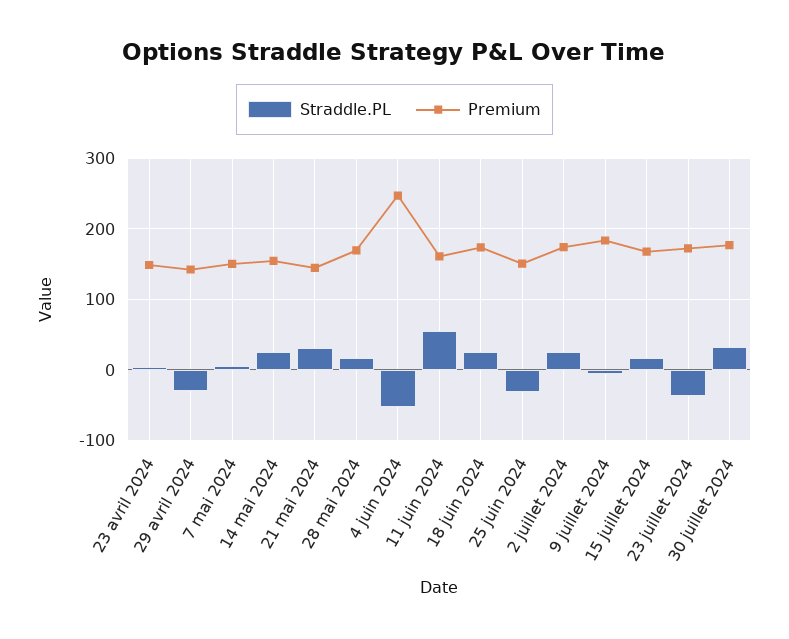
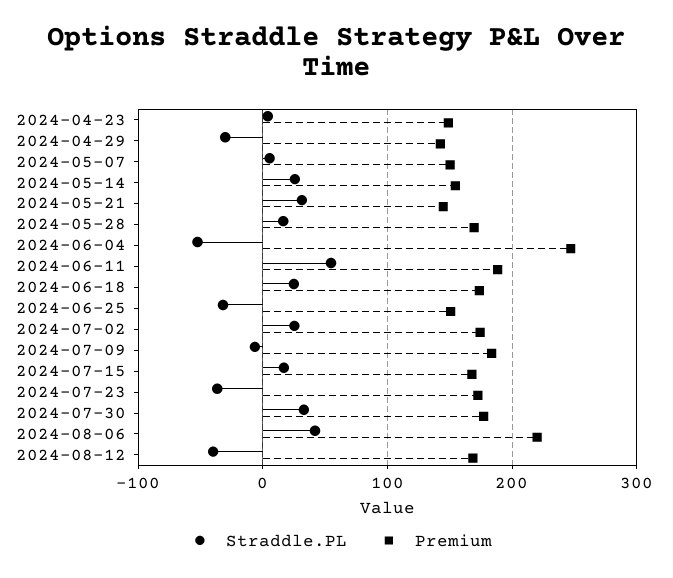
Premium, 11 juin 2024: 160 -> 190
Straddle.PL, 2024-08-06: none -> 40
Premium, 2024-08-06: none -> 220
Straddle.PL, 2024-08-12: none -> -40
Premium, 2024-08-12: none -> 170

